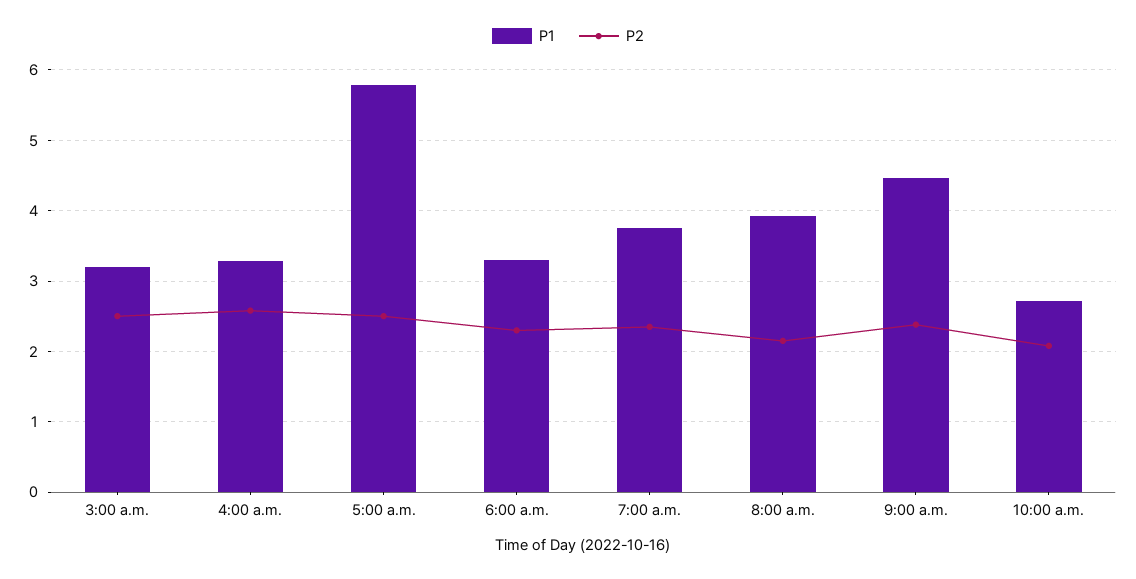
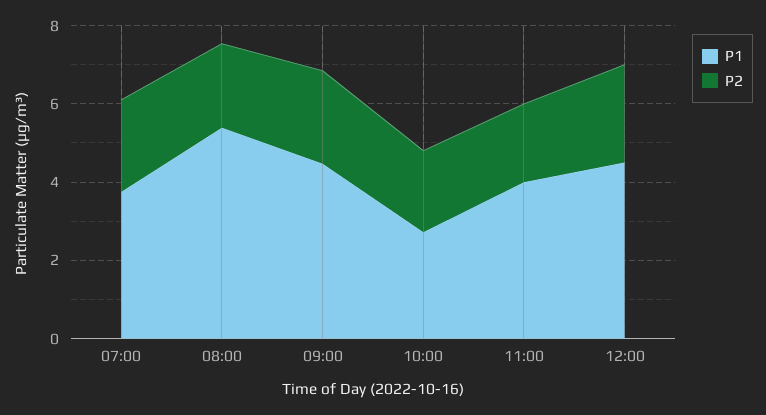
P1, 3:00 a.m.: 3.2 -> none
P2, 3:00 a.m.: 2.5 -> none
P1, 4:00 a.m.: 3.3 -> none
P2, 4:00 a.m.: 2.6 -> none
P1, 5:00 a.m.: 5.8 -> none
P2, 5:00 a.m.: 2.5 -> none
P1, 6:00 a.m.: 3.3 -> none
P2, 6:00 a.m.: 2.3 -> none
P1, 8:00 a.m.: 3.9 -> 5.5
P1, 11:00: none -> 4
P2, 11:00: none -> 2
P1, 12:00: none -> 4.5
P2, 12:00: none -> 2.5

